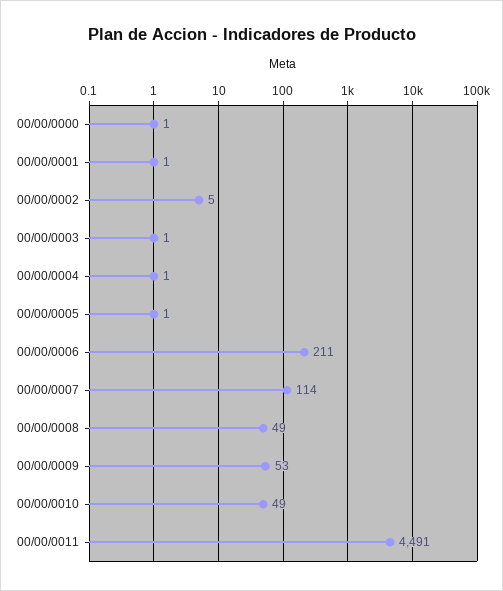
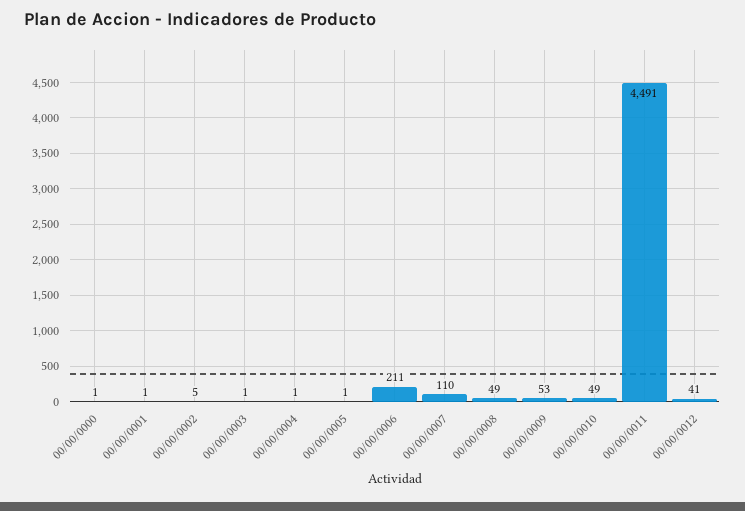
00/00/0007: 114 -> 110
00/00/0012: none -> 41

